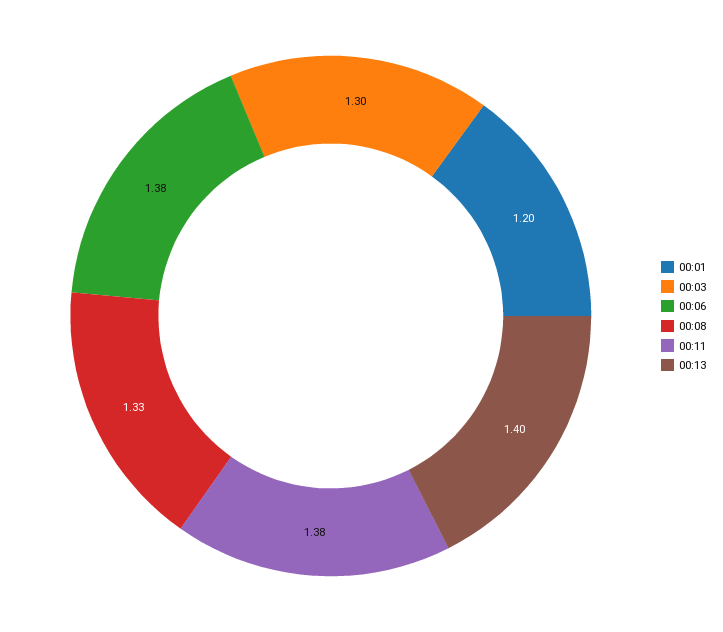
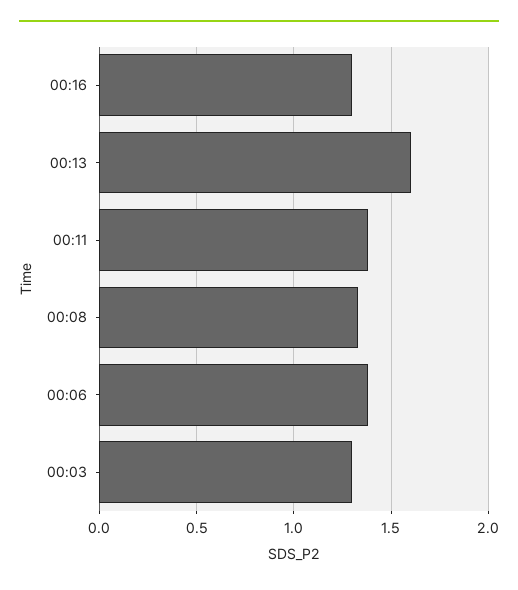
00:01: 1.2 -> none
00:13: 1.4 -> 1.6
00:16: none -> 1.3

